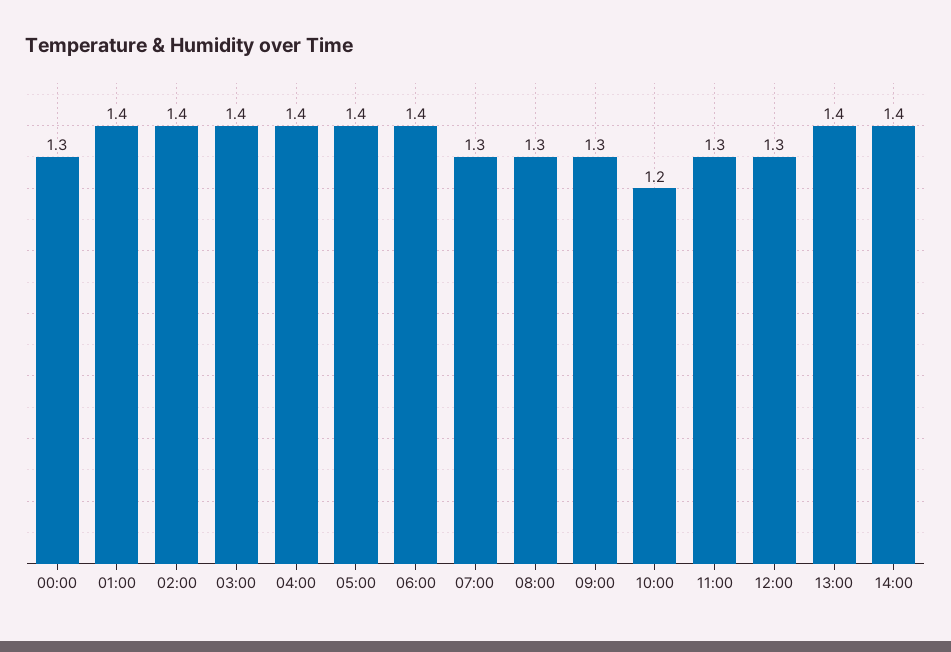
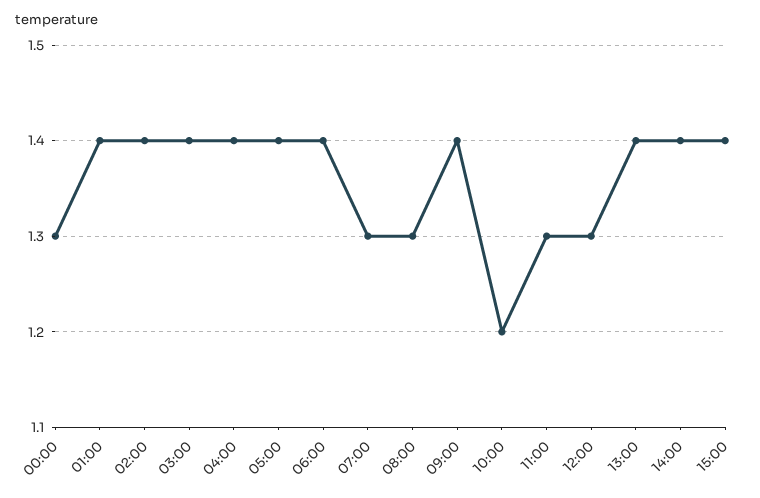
09:00: 1.3 -> 1.4
15:00: none -> 1.4

